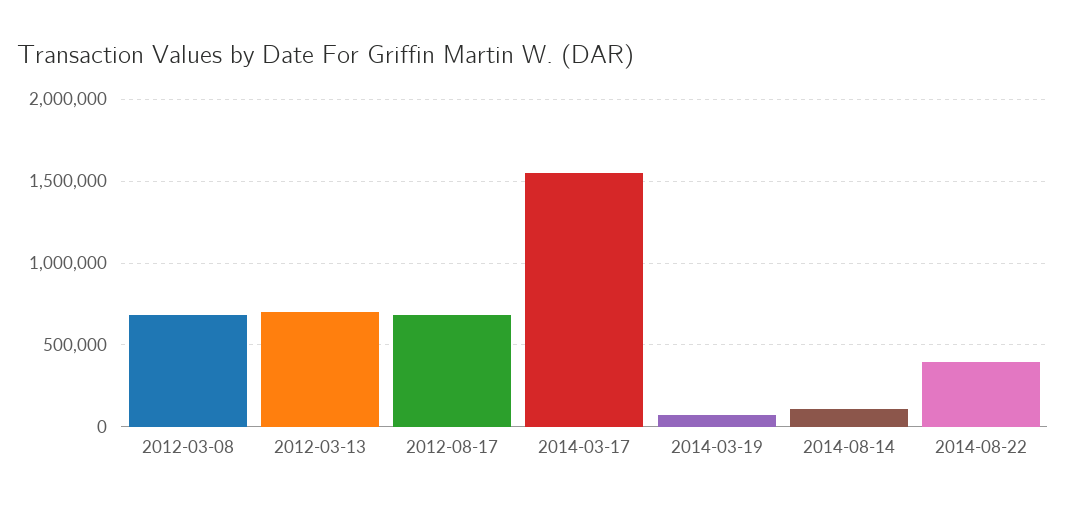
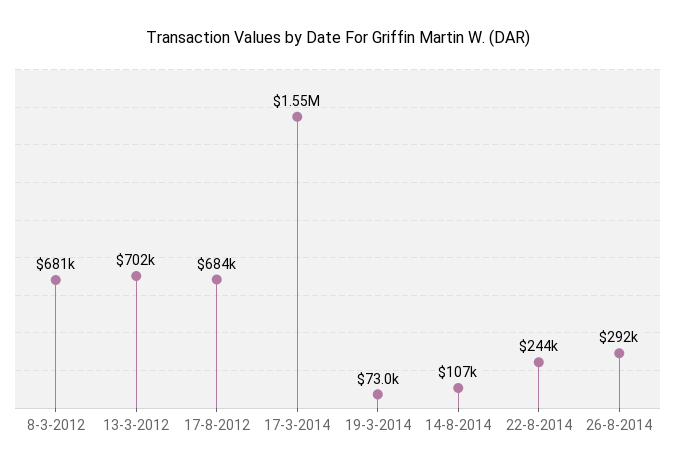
2014-08-22: 400000 -> 244000
26-8-2014: none -> 292000

